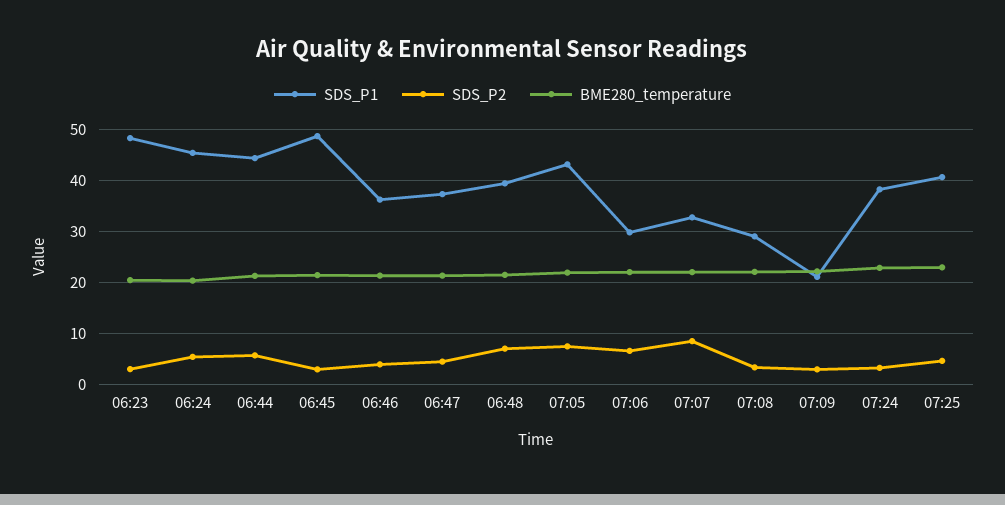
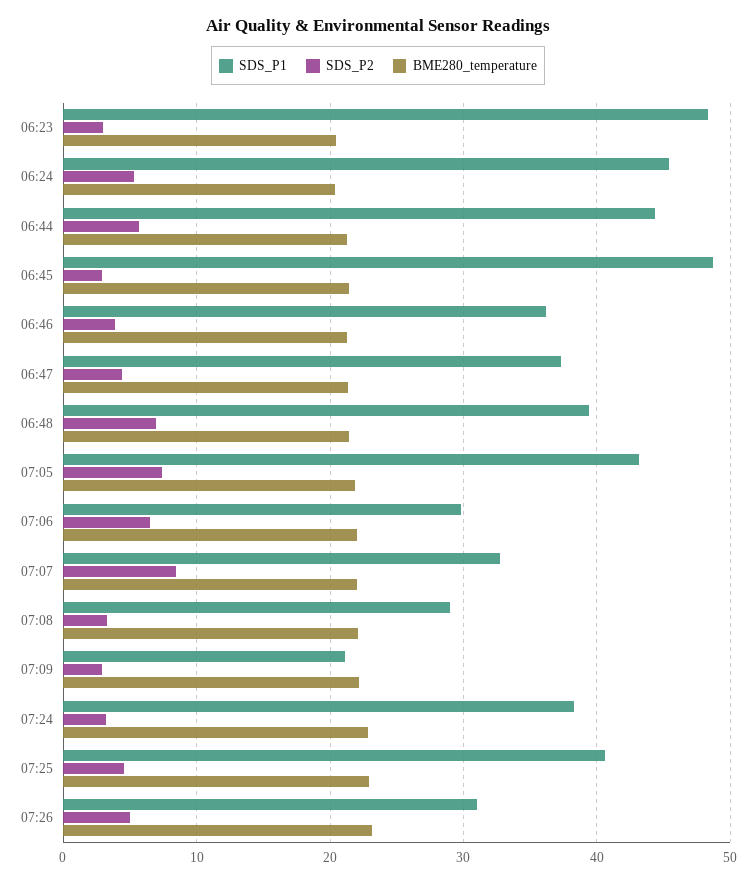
SDS_P1, 07:26: none -> 31
SDS_P2, 07:26: none -> 5
BME280_temperature, 07:26: none -> 23

